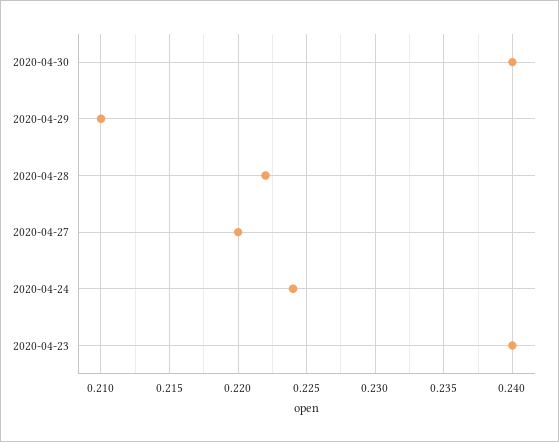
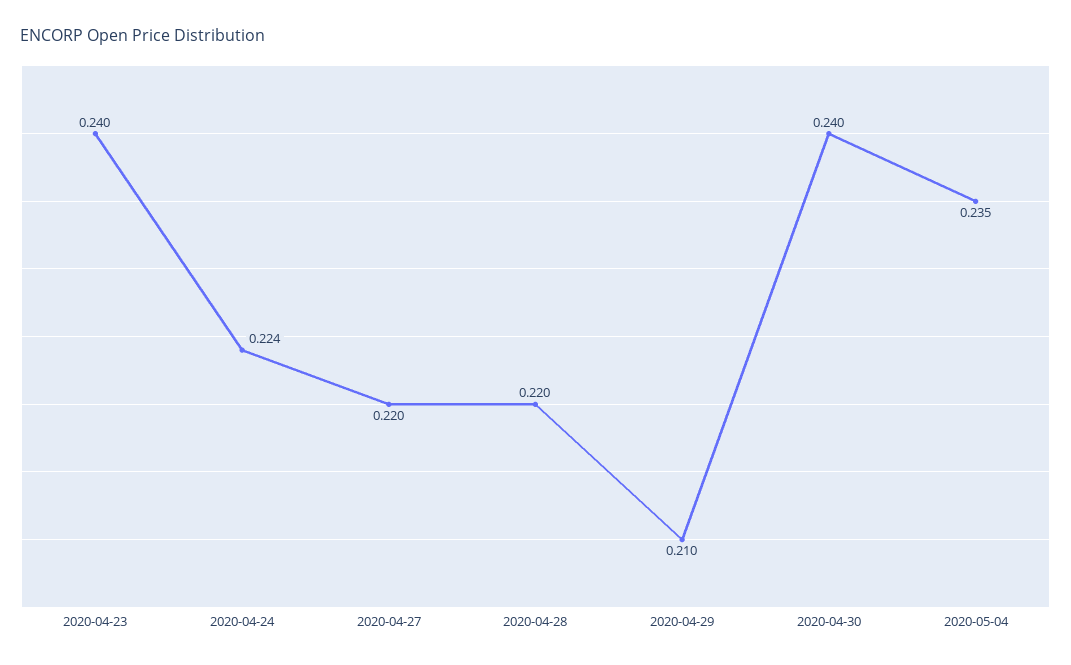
2020-04-28: 0.222 -> 0.22
2020-05-04: none -> 0.235

